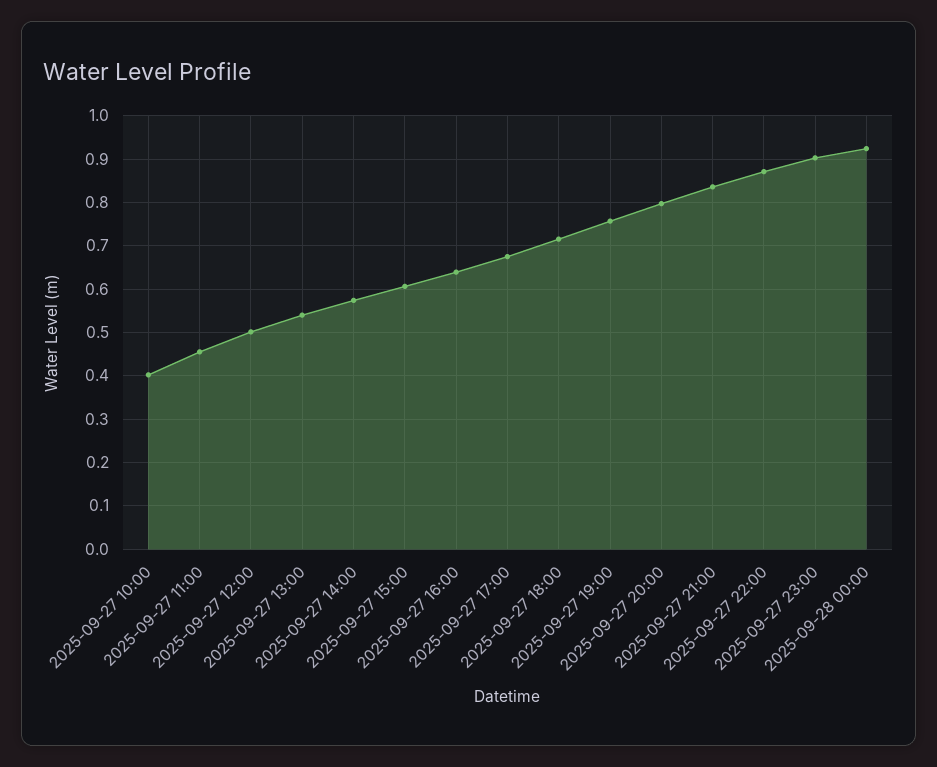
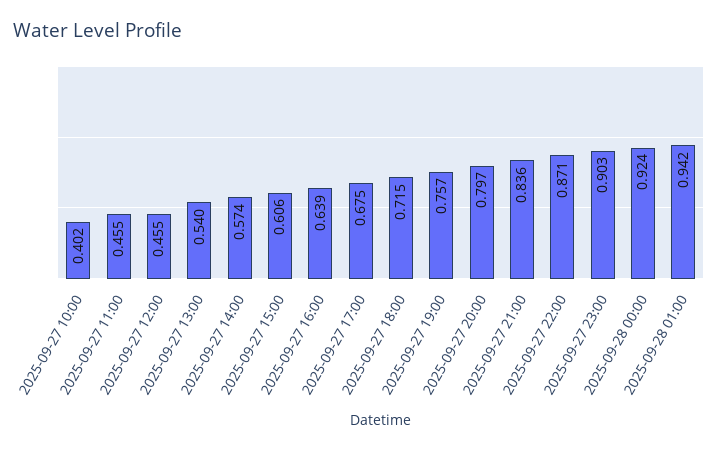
2025-09-27 12:00: 0.5 -> 0.455
2025-09-28 01:00: none -> 0.942

